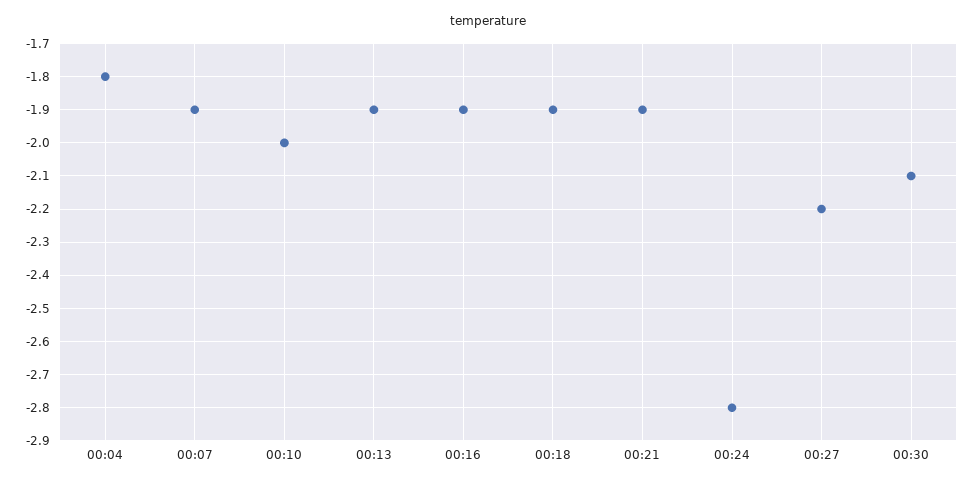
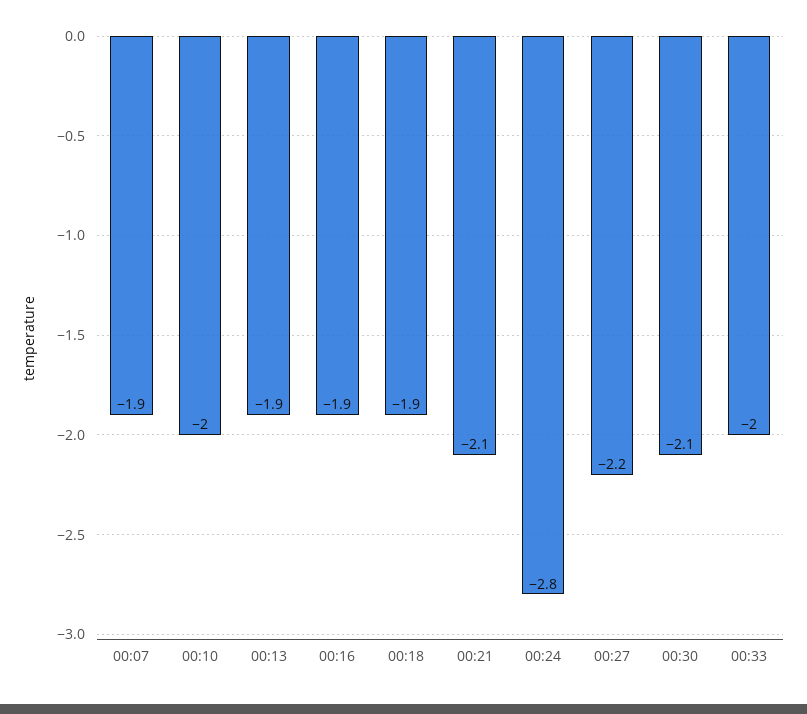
00:04: -1.8 -> none
00:21: -1.9 -> -2.1
00:33: none -> -2

